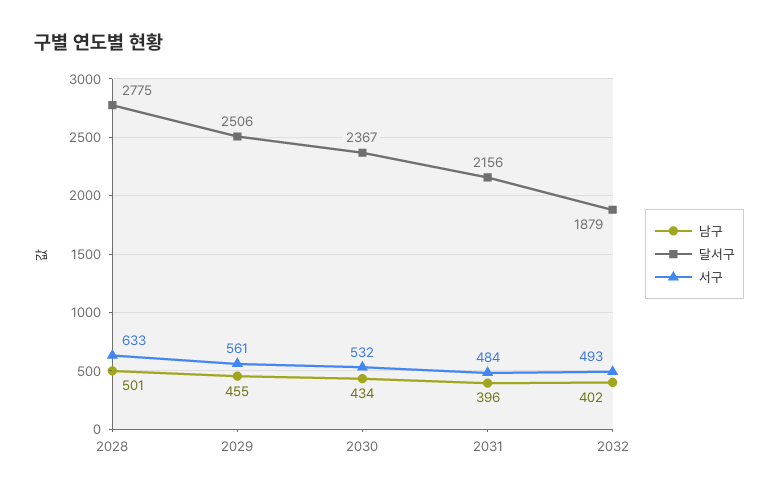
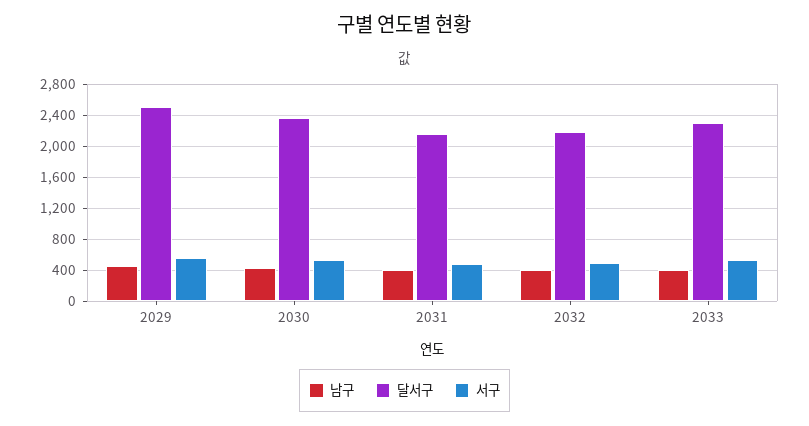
남구, 2028: 501 -> none
달서구, 2028: 2775 -> none
서구, 2028: 633 -> none
달서구, 2032: 1879 -> 2200
남구, 2033: none -> 400
달서구, 2033: none -> 2300
서구, 2033: none -> 500

